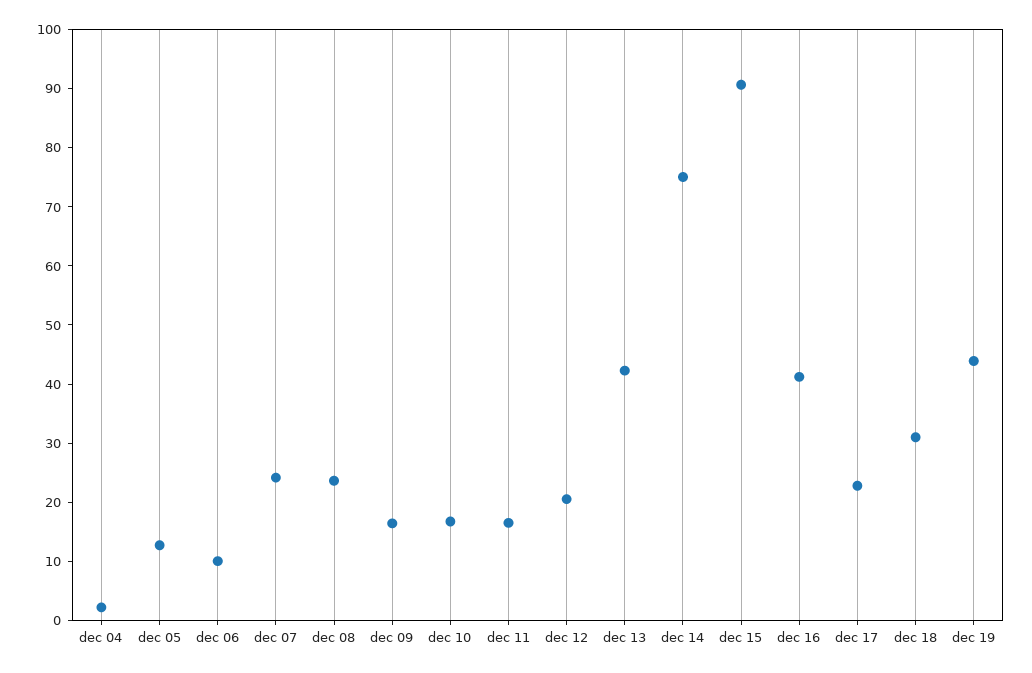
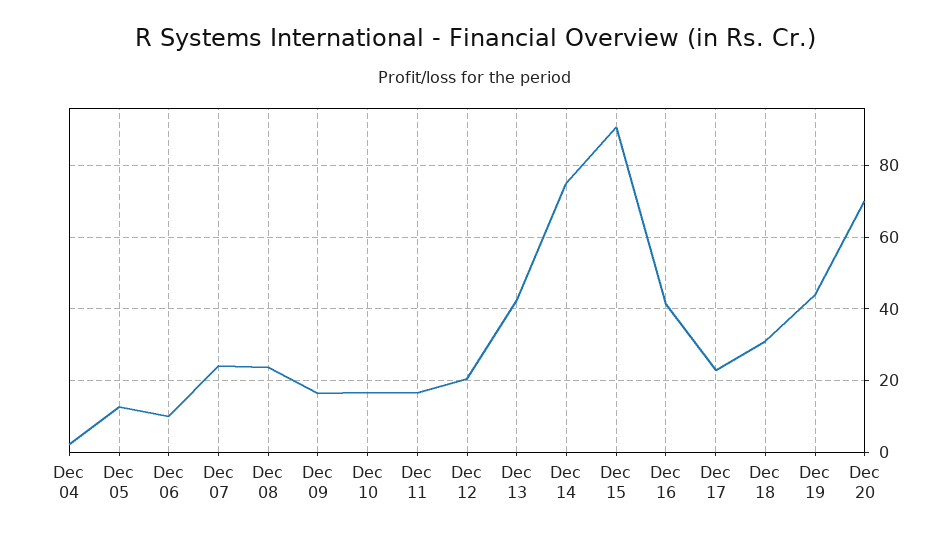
Dec 20: none -> 70

